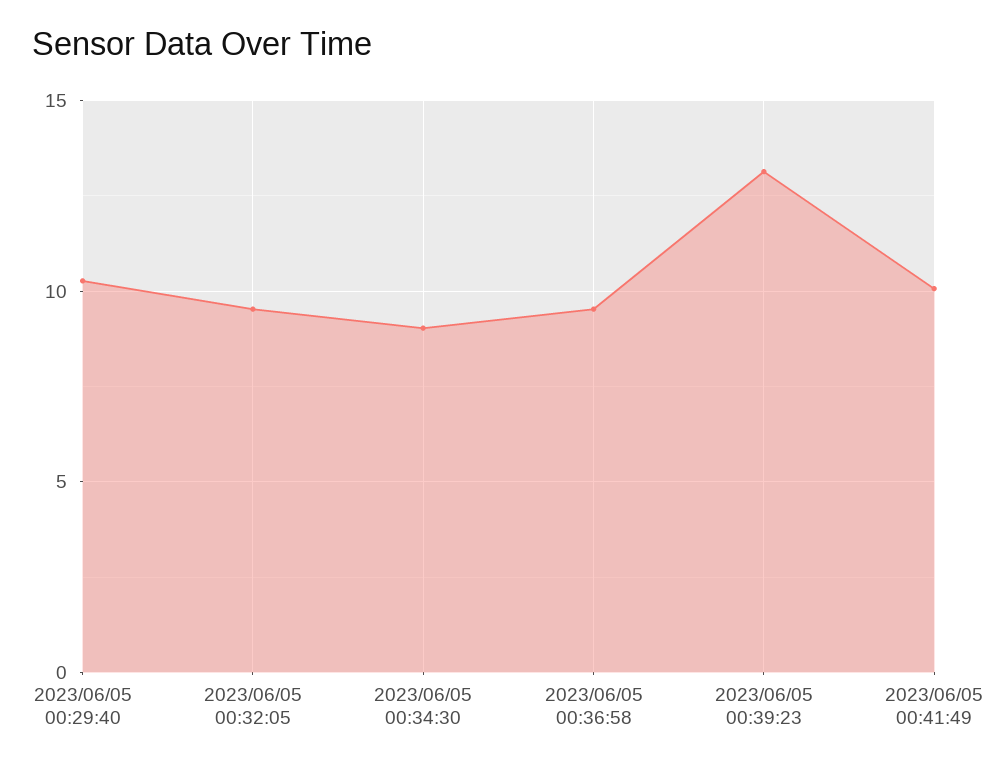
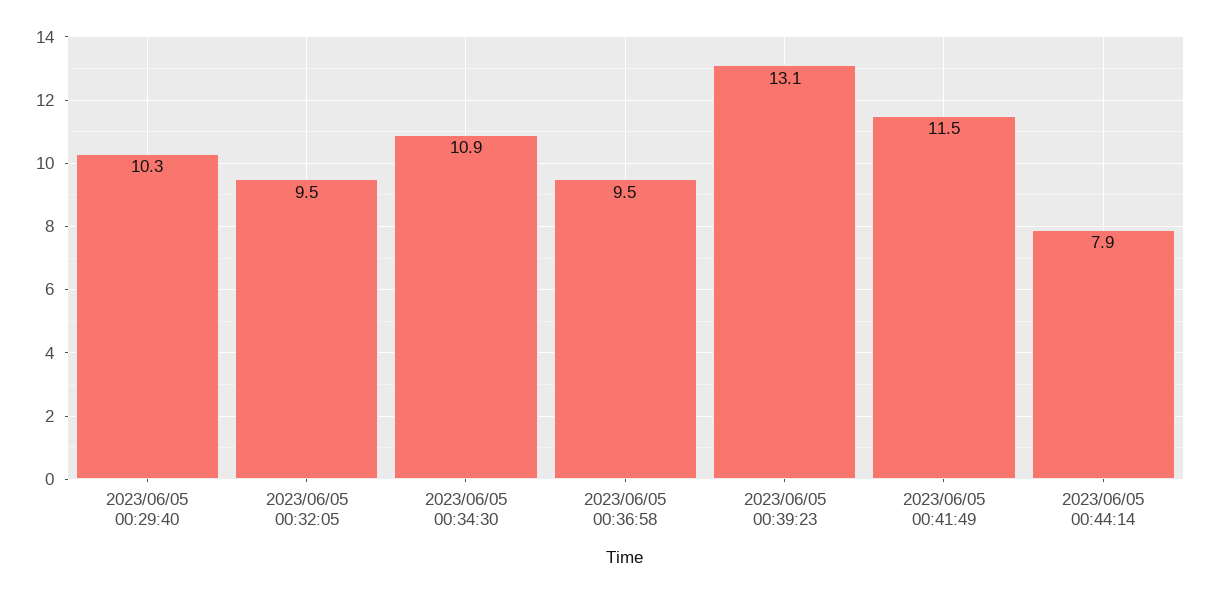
2023/06/05 00:34:30: 9 -> 10.9
2023/06/05 00:41:49: 10 -> 11.5
2023/06/05 00:44:14: none -> 7.9

